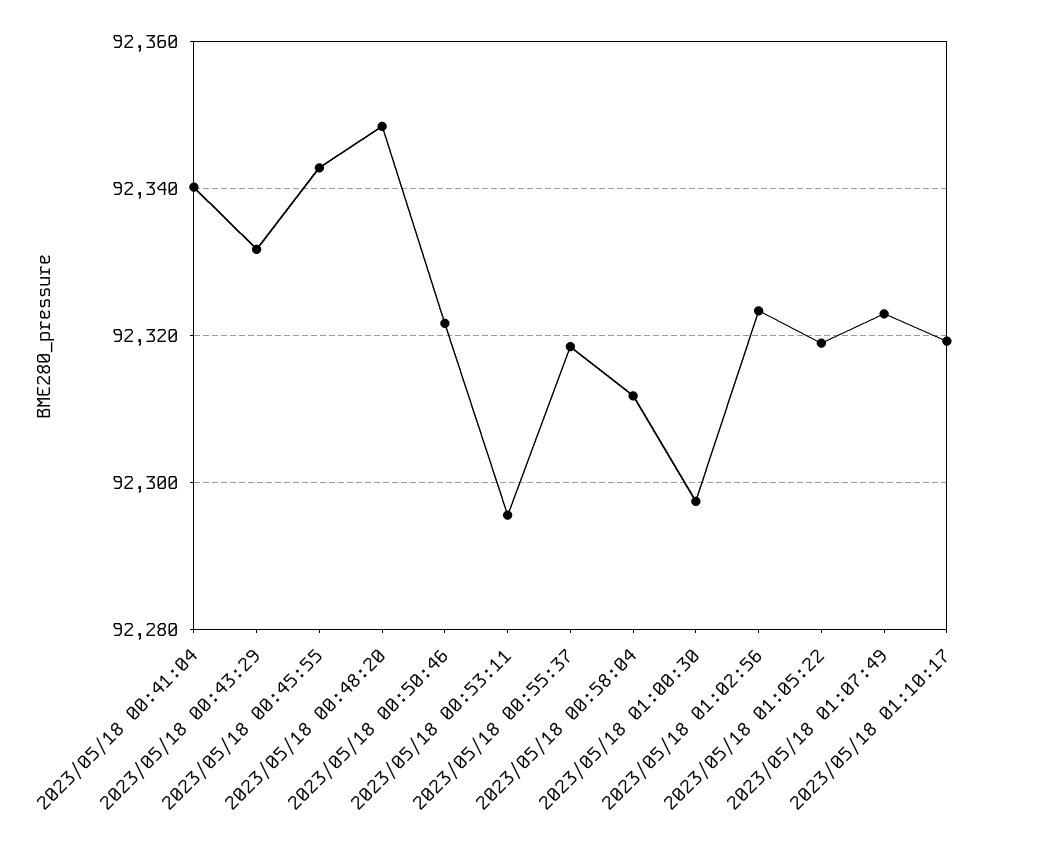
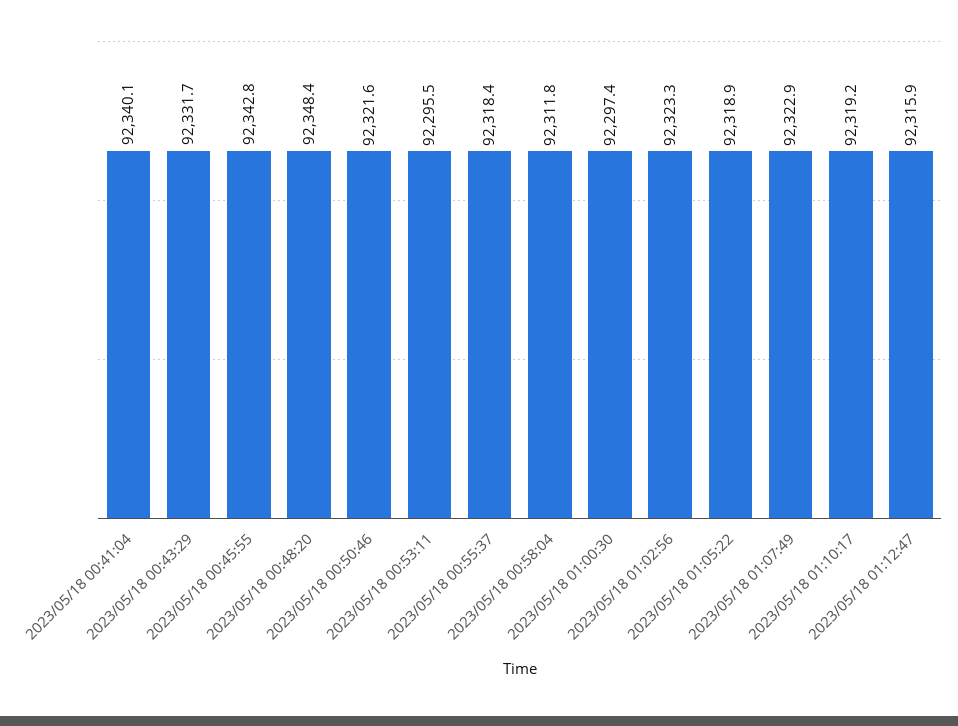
2023/05/18 01:12:47: none -> 92315.9

